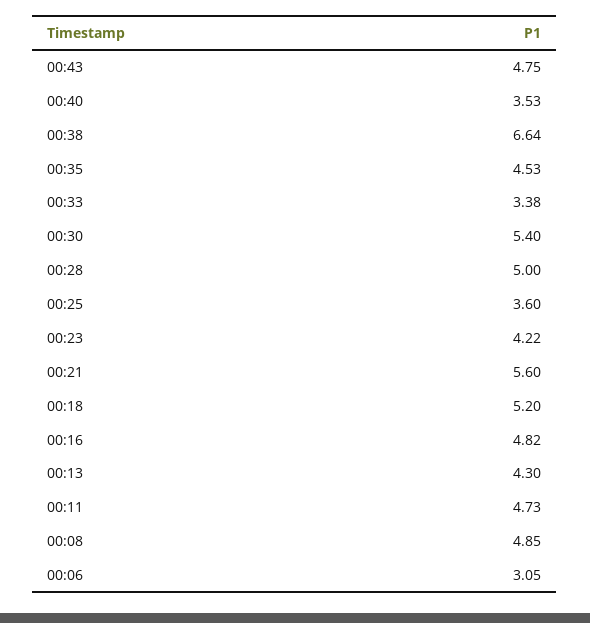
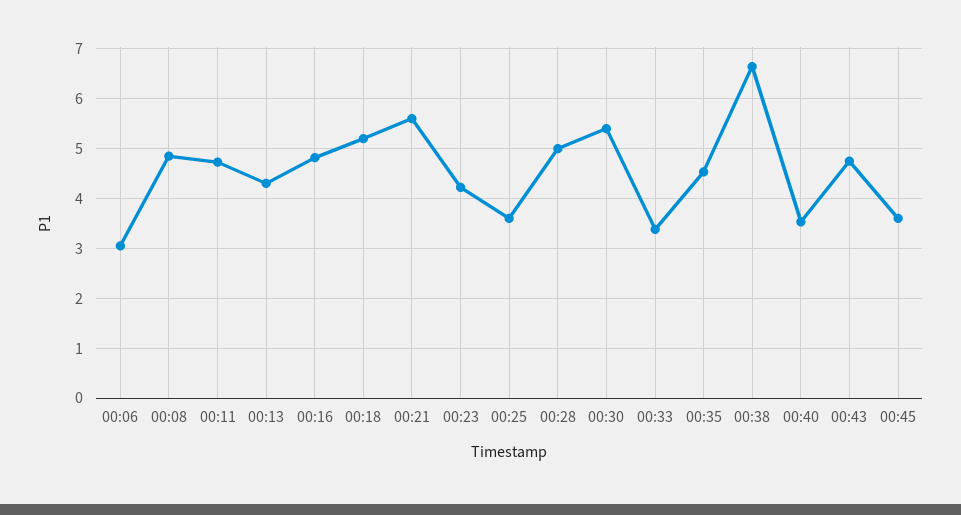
00:45: none -> 3.6

